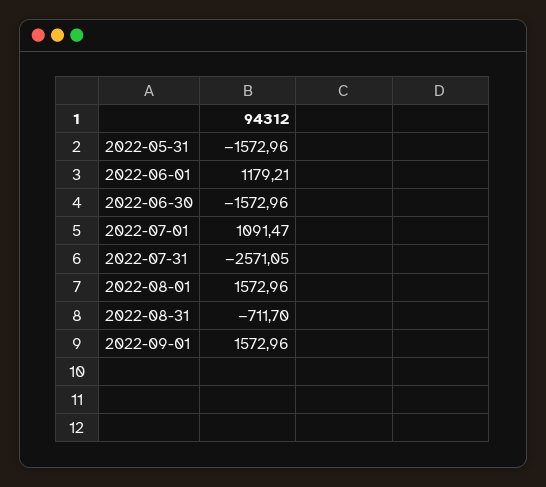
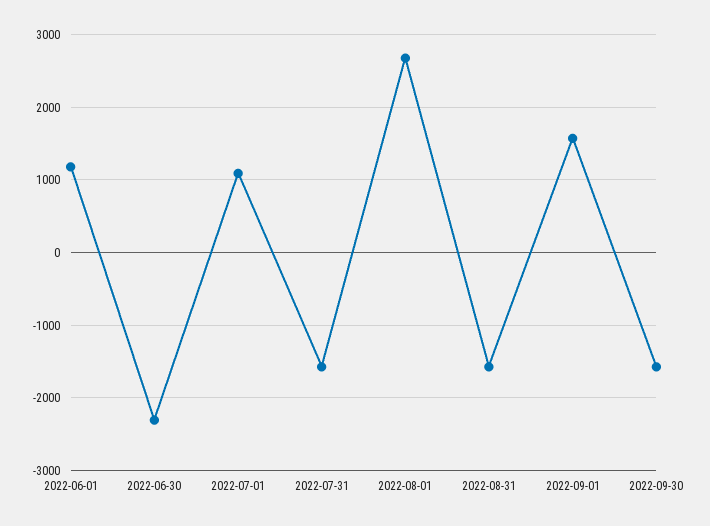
2022-05-31: -1572.96 -> none
2022-06-30: -1572.96 -> -2300
2022-07-31: -2571.05 -> -1600
2022-08-01: 1572.96 -> 2700
2022-08-31: -711.7 -> -1600
2022-09-30: none -> -1600

